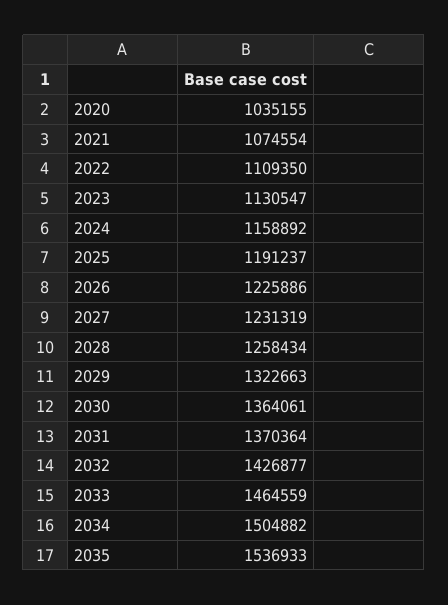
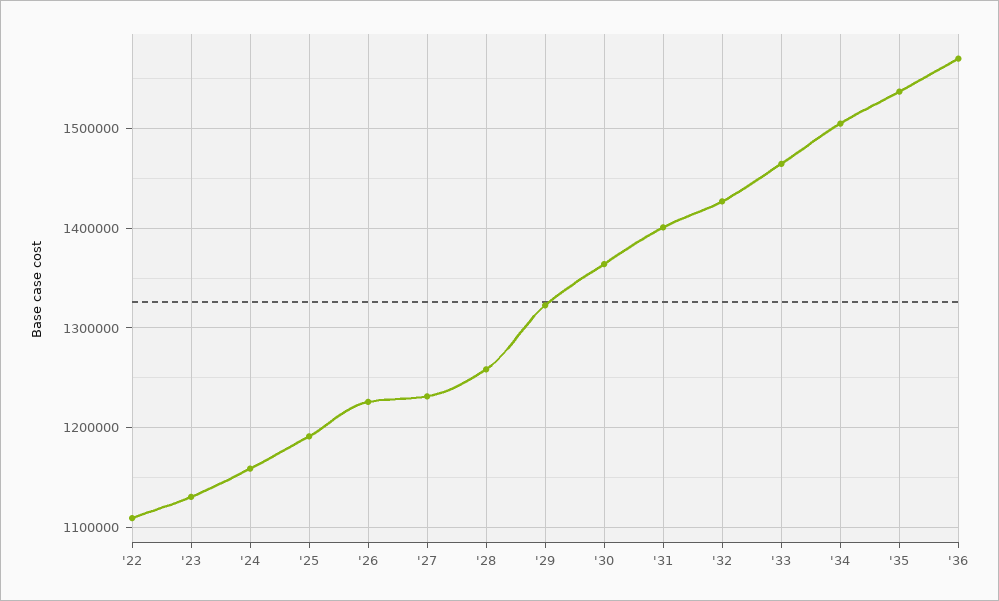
2020: 1035155 -> none
2021: 1074554 -> none
2031: 1370364 -> 1400000
'36: none -> 1570000

